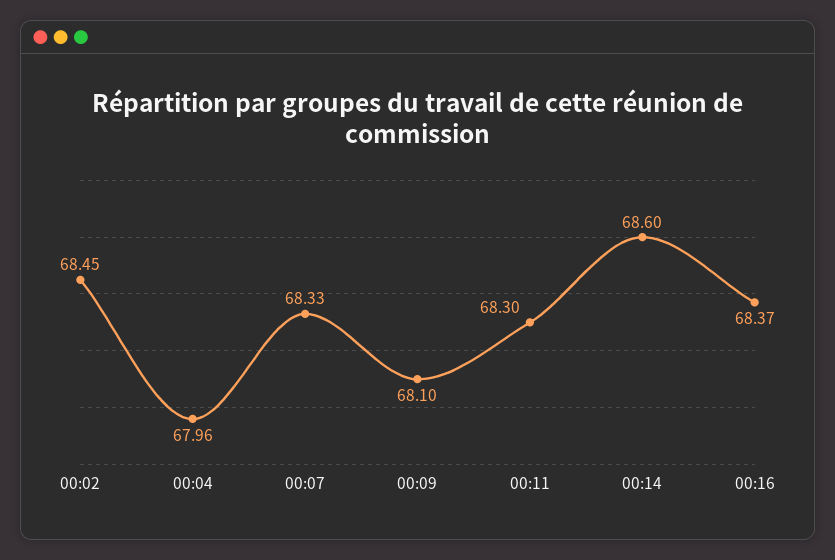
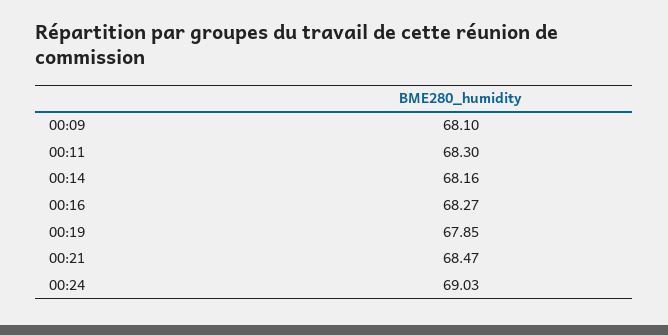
00:02: 68.45 -> none
00:04: 67.96 -> none
00:07: 68.33 -> none
00:14: 68.6 -> 68.16
00:16: 68.37 -> 68.27
00:19: none -> 67.85
00:21: none -> 68.47
00:24: none -> 69.03

